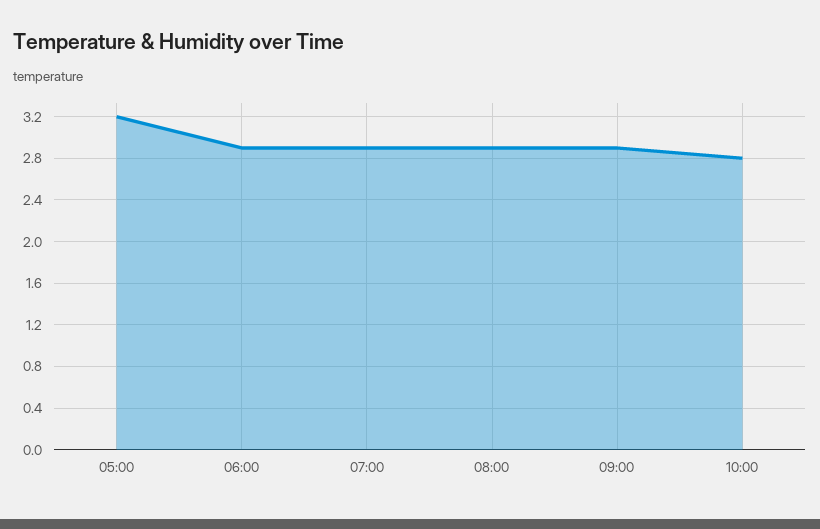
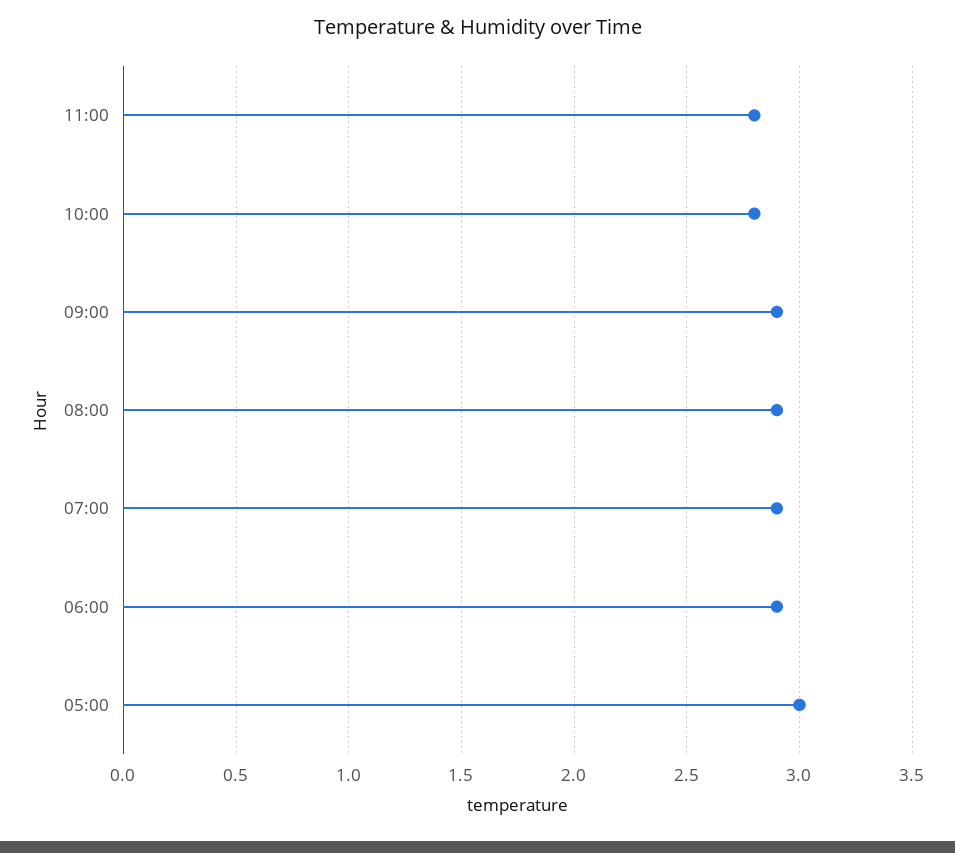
05:00: 3.2 -> 3
11:00: none -> 2.8

